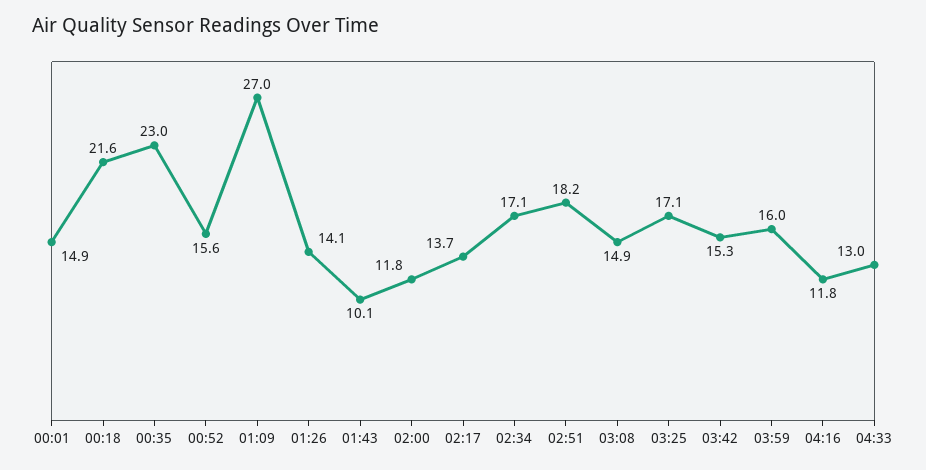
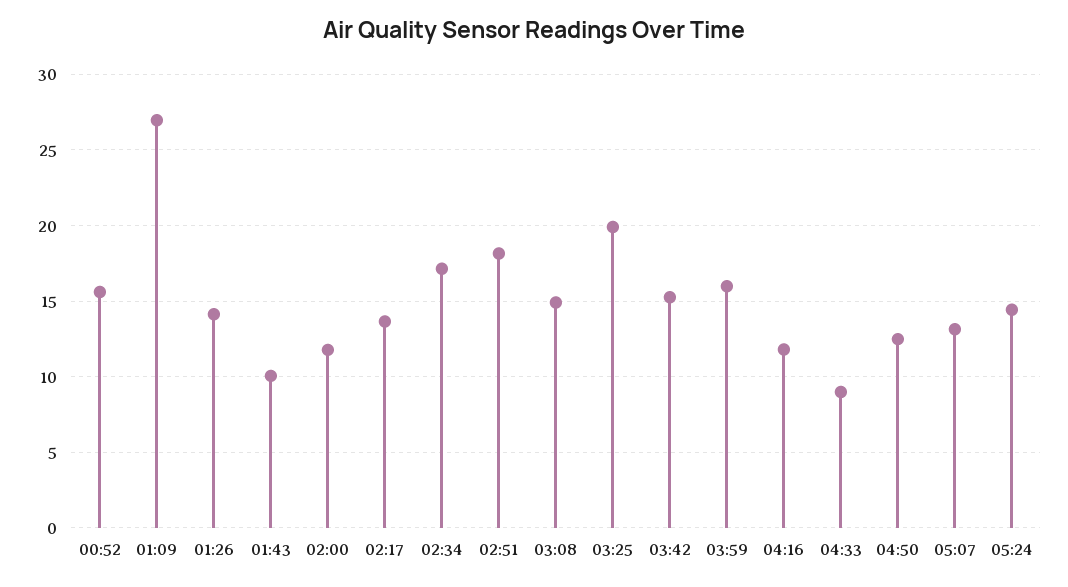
00:01: 14.9 -> none
00:18: 21.6 -> none
00:35: 23 -> none
03:25: 17.1 -> 20
04:33: 13 -> 9
04:50: none -> 12.5
05:07: none -> 13
05:24: none -> 14.5

